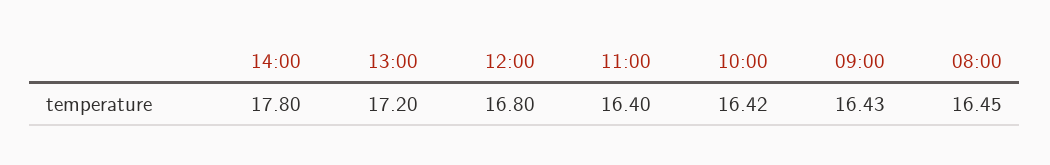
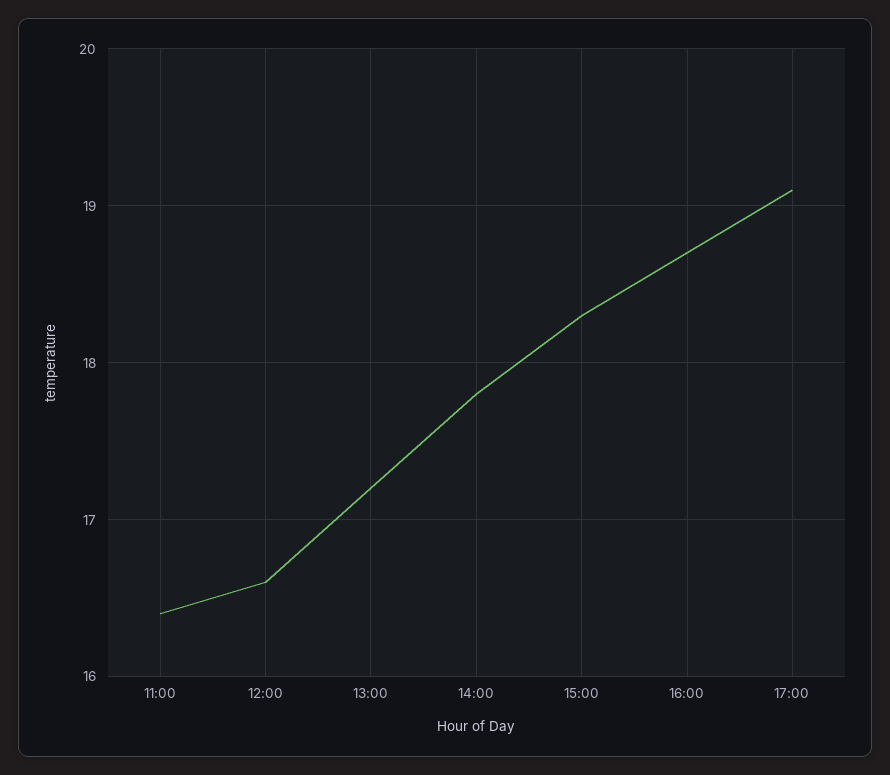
12:00: 16.8 -> 16.6
10:00: 16.42 -> none
09:00: 16.43 -> none
08:00: 16.45 -> none
15:00: none -> 18.3
16:00: none -> 18.7
17:00: none -> 19.1

